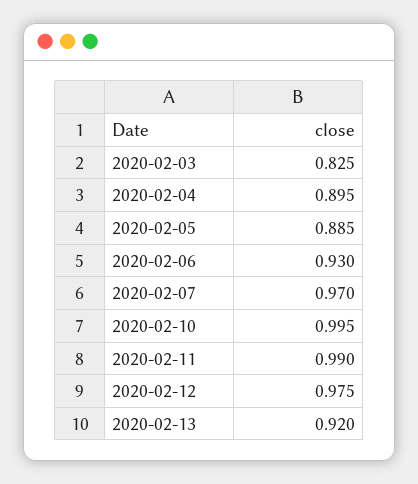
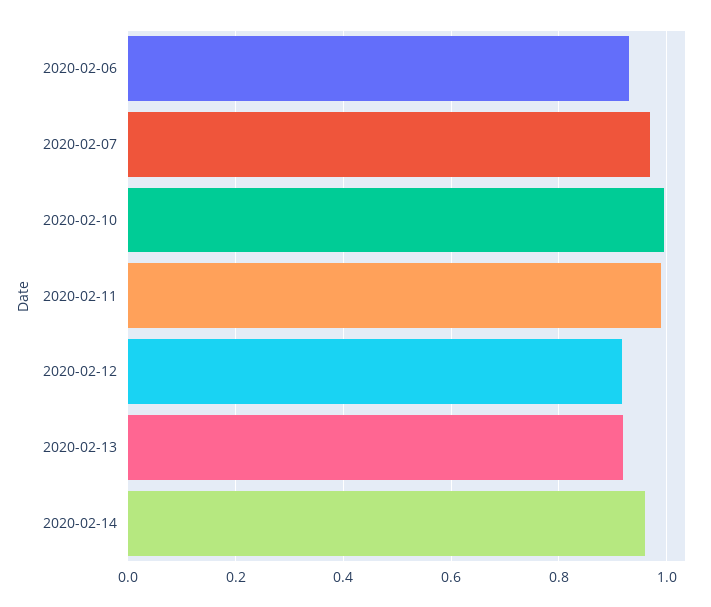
2020-02-03: 0.825 -> none
2020-02-04: 0.895 -> none
2020-02-05: 0.885 -> none
2020-02-12: 0.975 -> 0.92
2020-02-14: none -> 0.96

